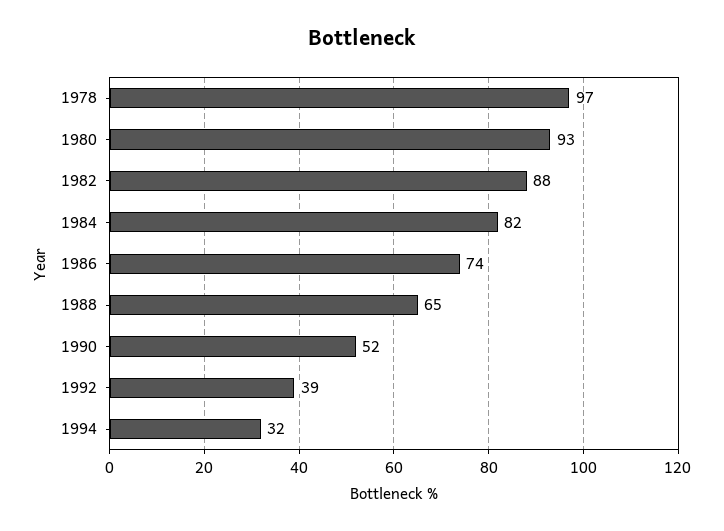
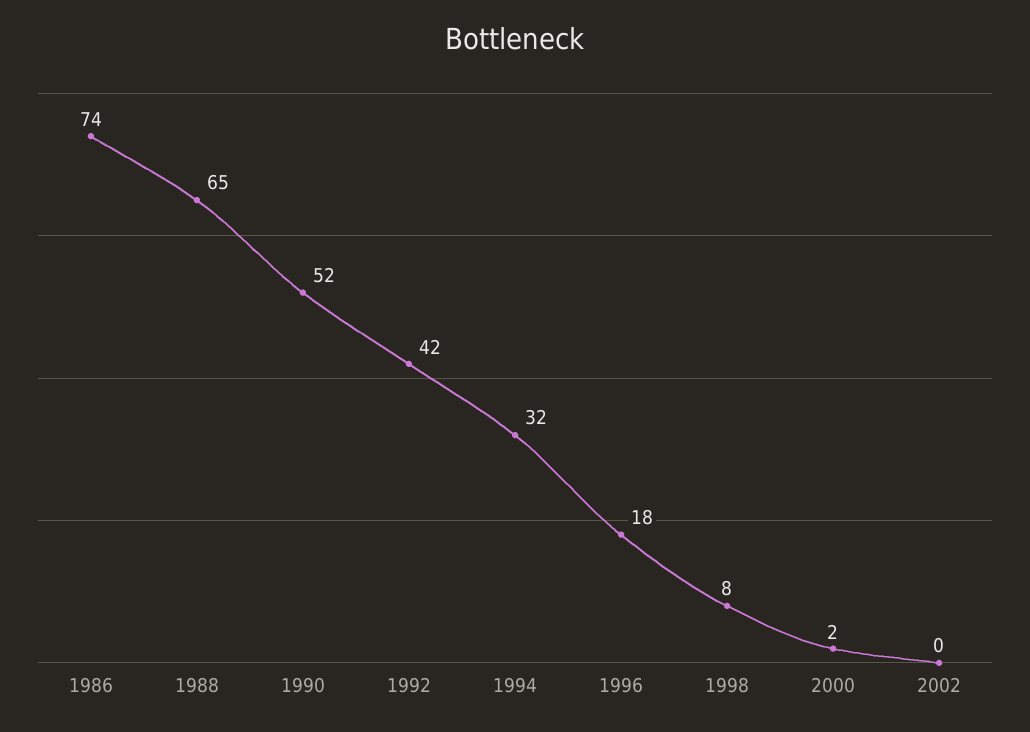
1978: 97 -> none
1980: 93 -> none
1982: 88 -> none
1984: 82 -> none
1992: 39 -> 42
1996: none -> 18
1998: none -> 8
2000: none -> 2
2002: none -> 0

